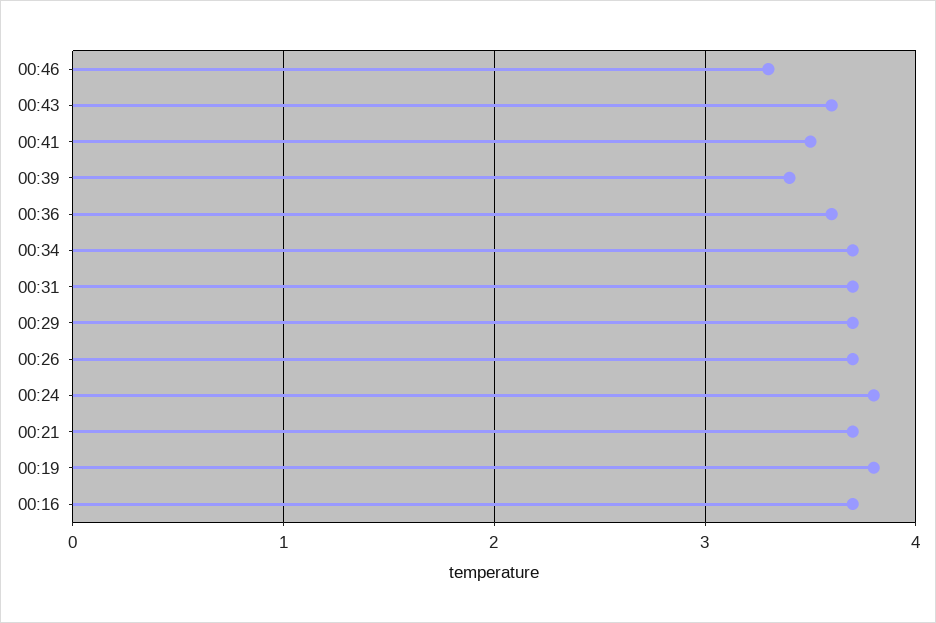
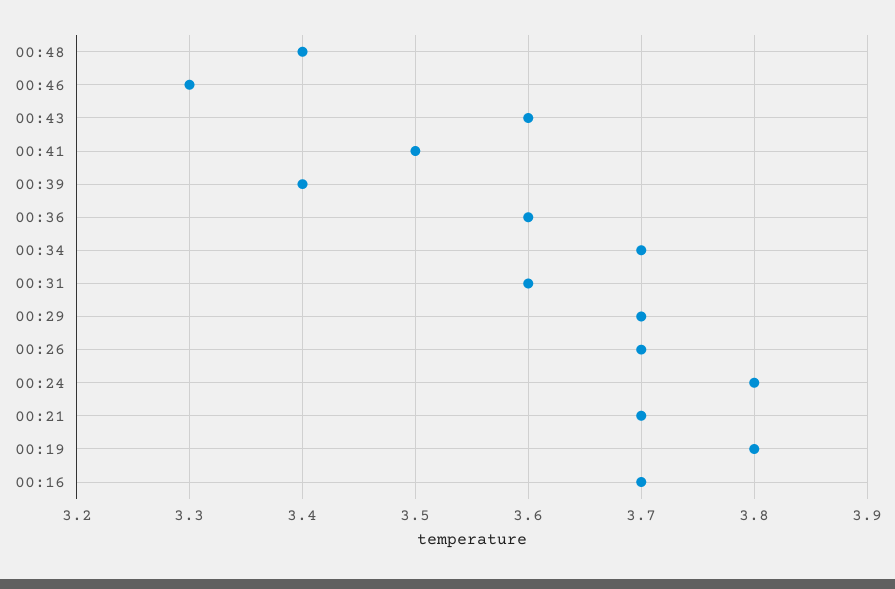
00:31: 3.7 -> 3.6
00:48: none -> 3.4

